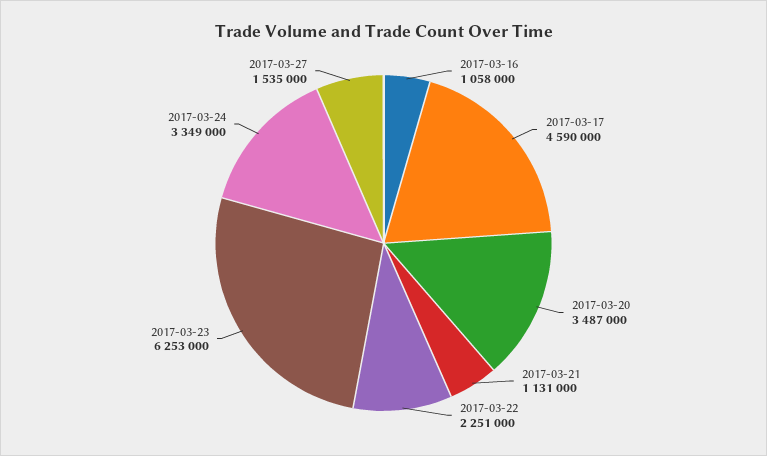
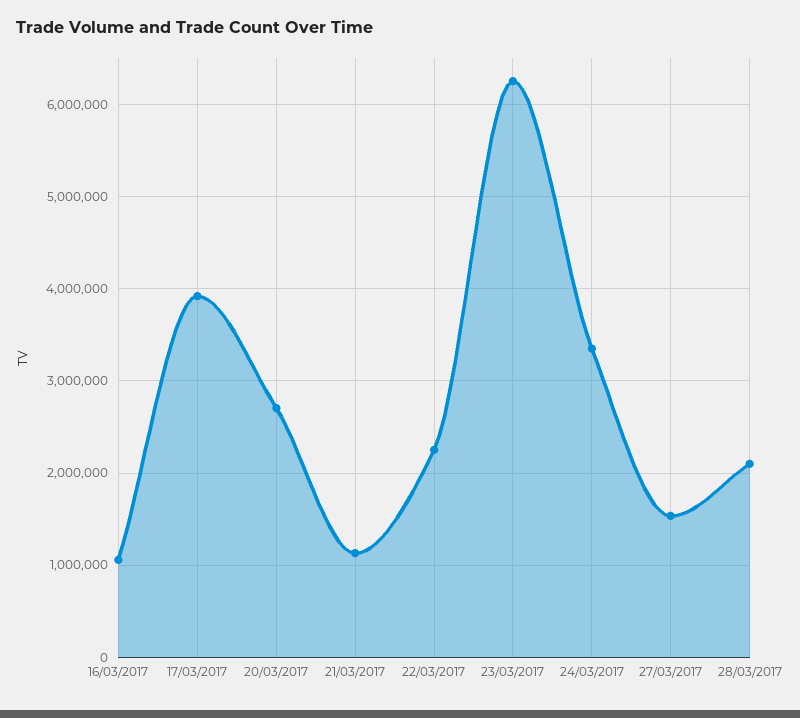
2017-03-17: 4590000 -> 3900000
2017-03-20: 3487000 -> 2700000
28/03/2017: none -> 2100000

